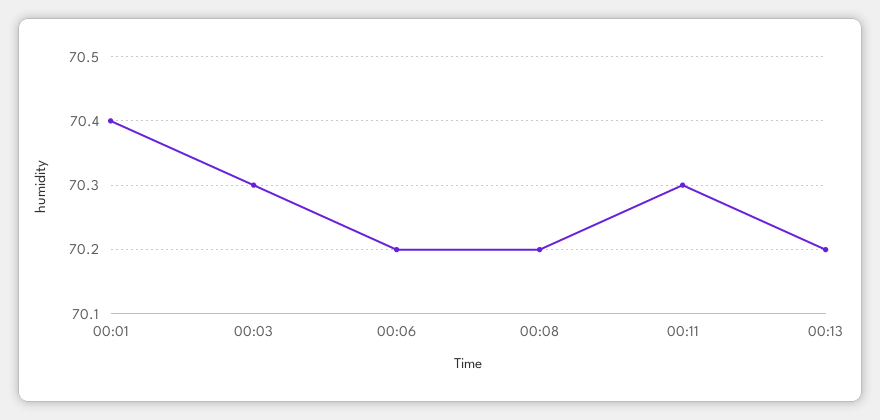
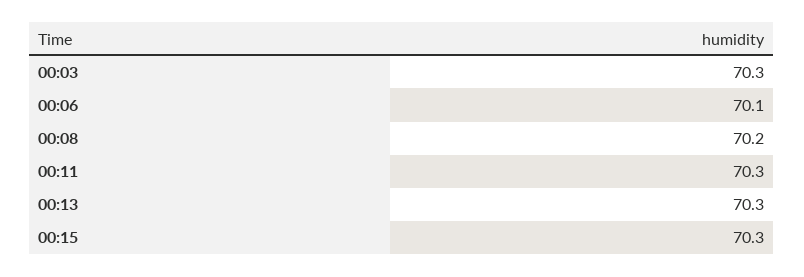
00:01: 70.4 -> none
00:06: 70.2 -> 70.1
00:13: 70.2 -> 70.3
00:15: none -> 70.3

